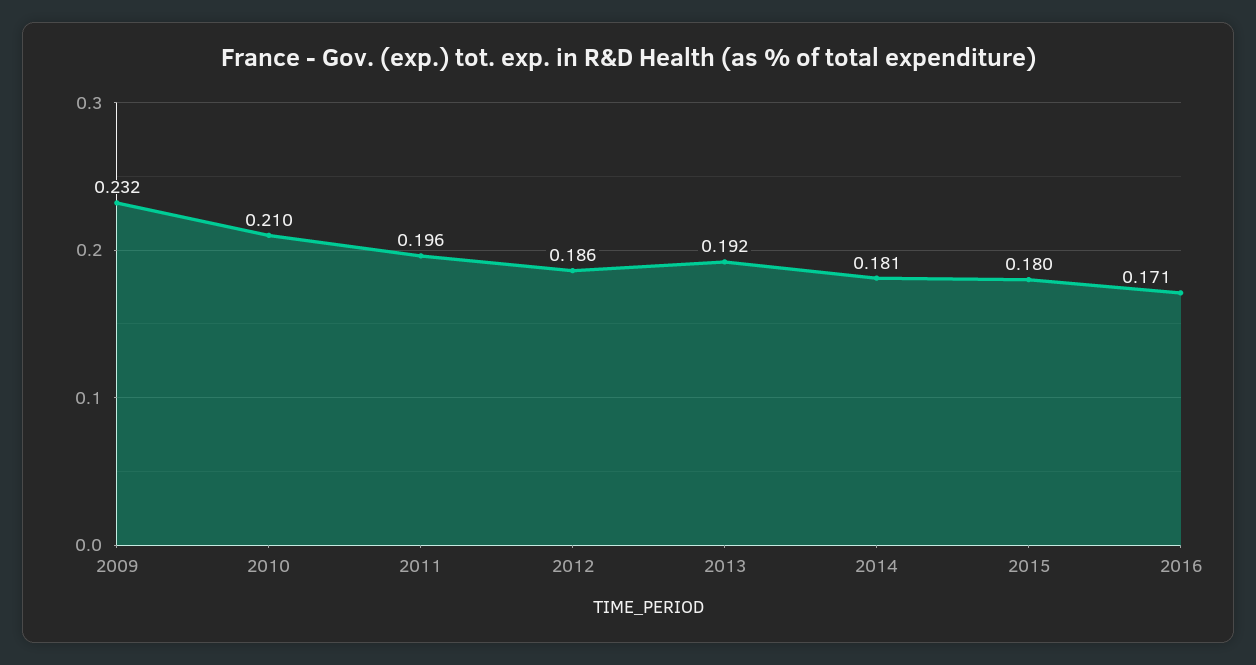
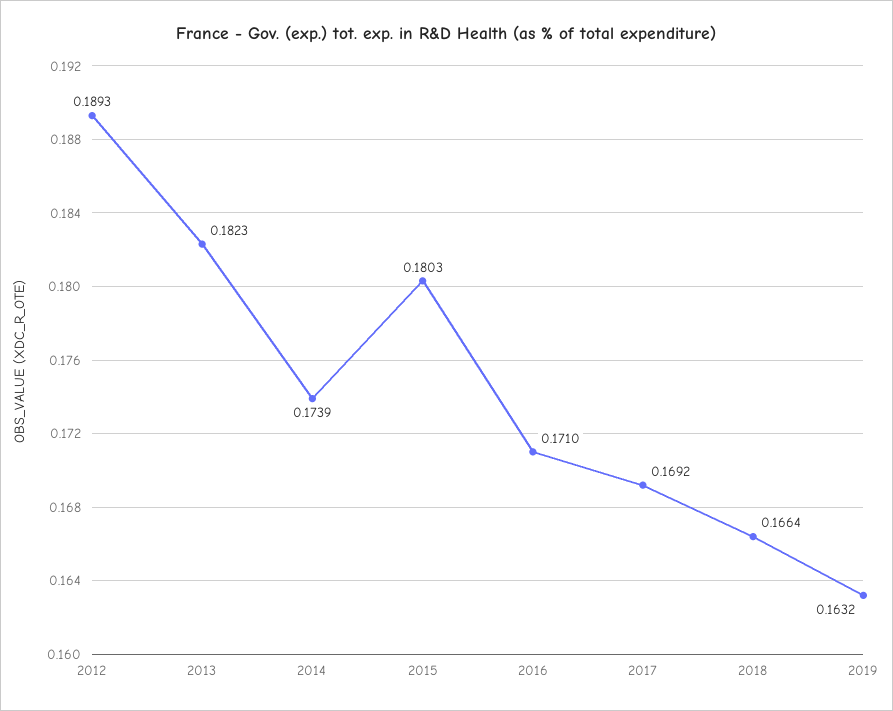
2009: 0.232 -> none
2010: 0.21 -> none
2011: 0.196 -> none
2012: 0.186 -> 0.1893
2013: 0.192 -> 0.1823
2014: 0.181 -> 0.1739
2017: none -> 0.1692
2018: none -> 0.1664
2019: none -> 0.1632

